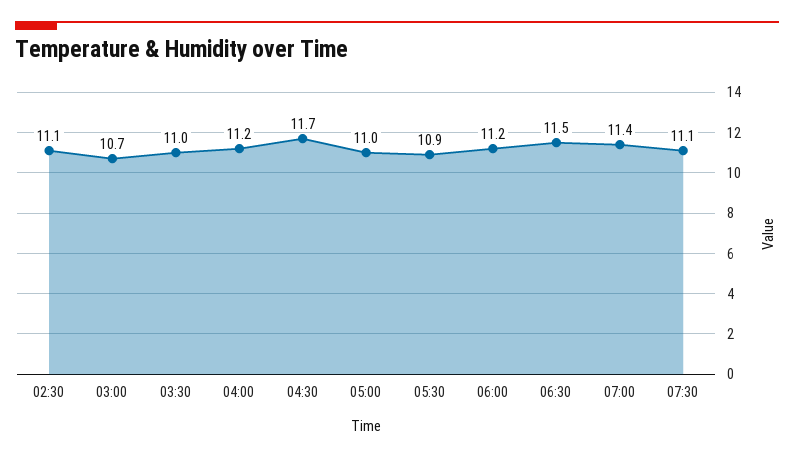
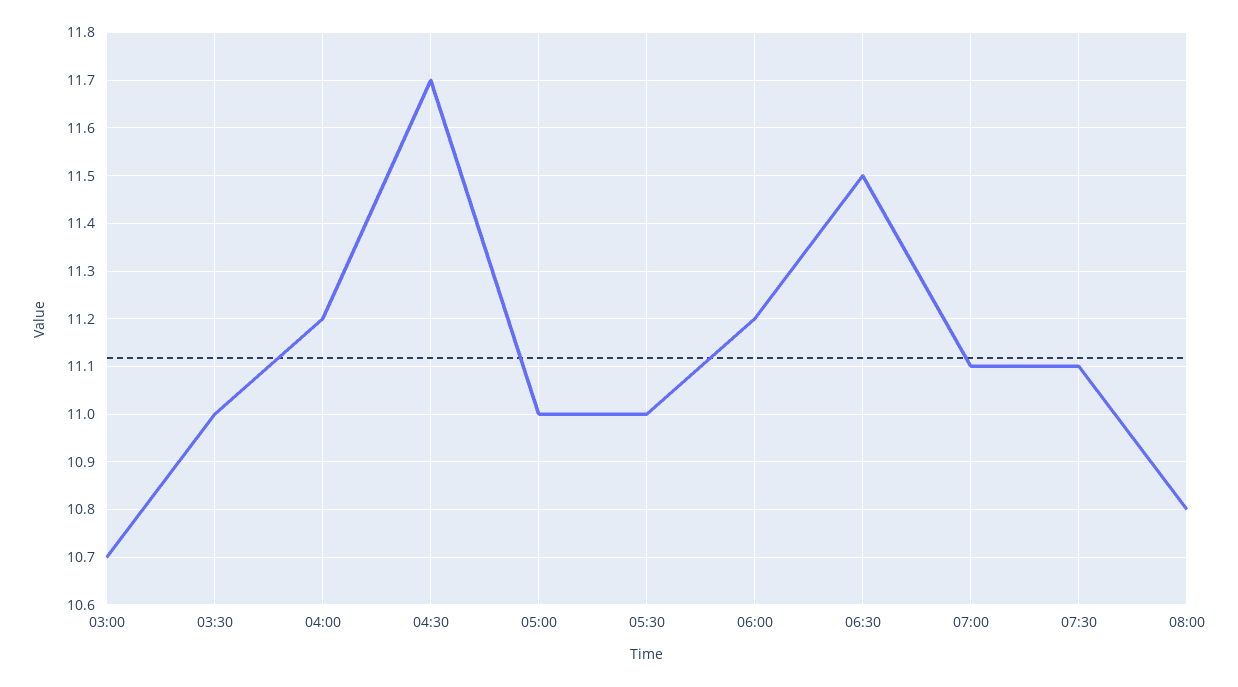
02:30: 11.1 -> none
05:30: 10.9 -> 11
07:00: 11.4 -> 11.1
08:00: none -> 10.8

